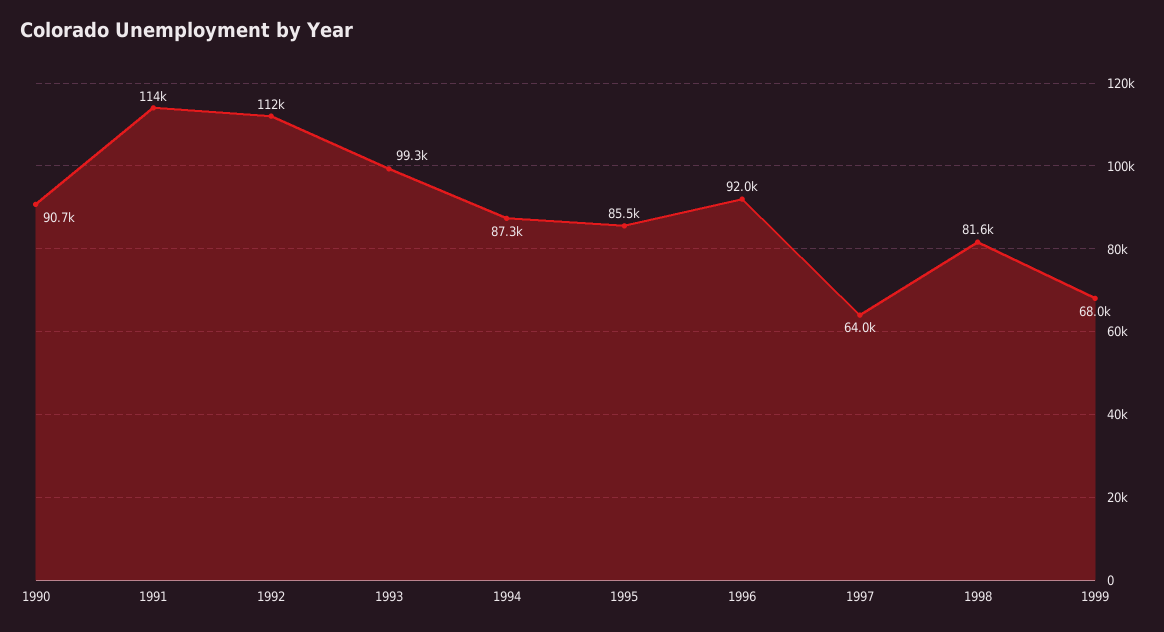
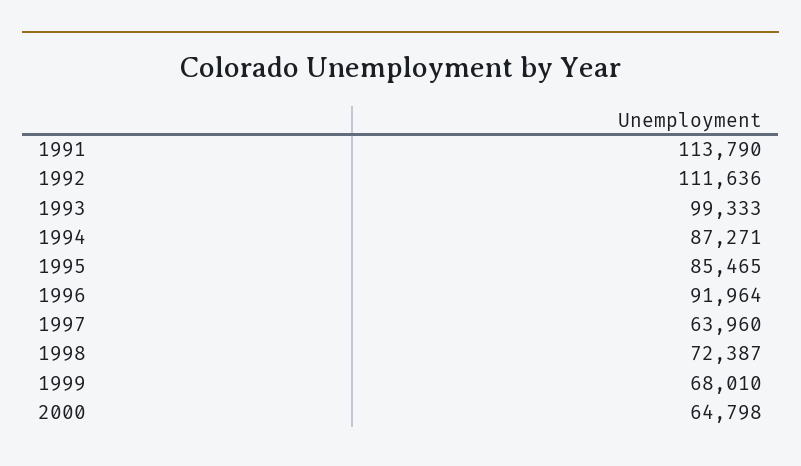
1990: 90700 -> none
1998: 81600 -> 72387
2000: none -> 64798

